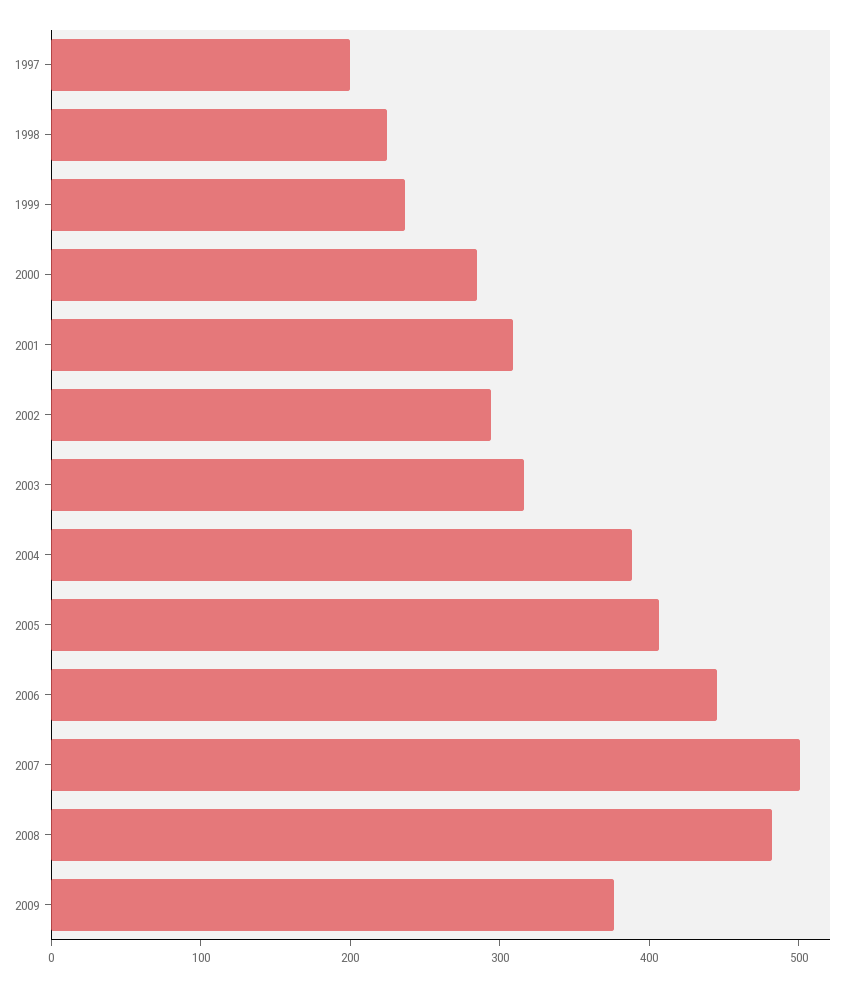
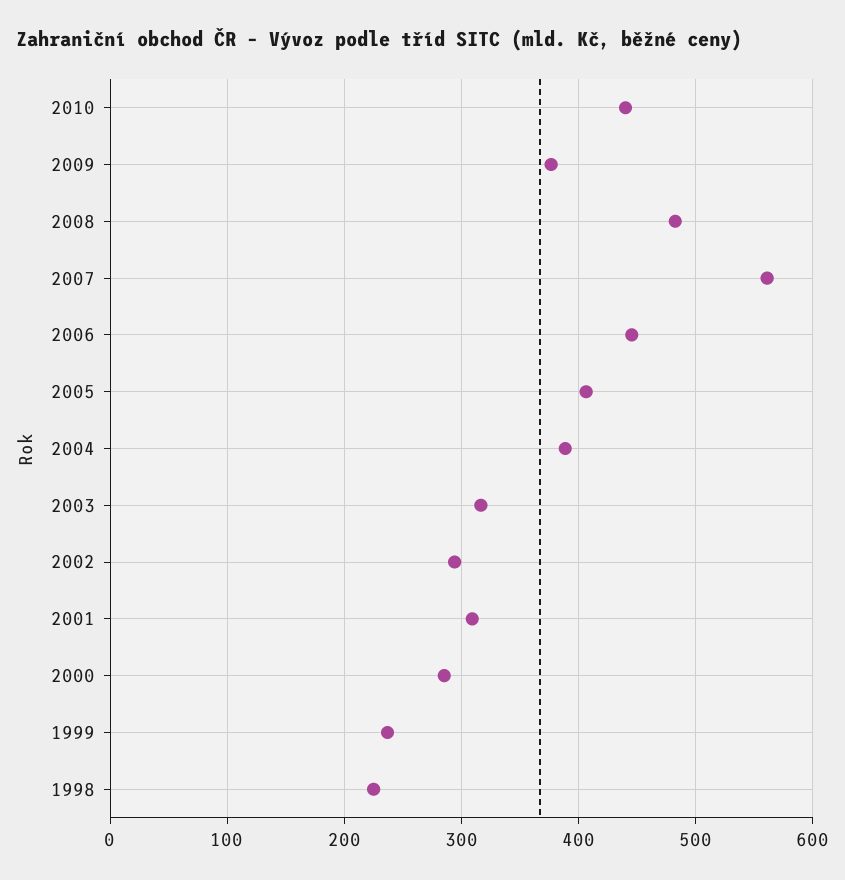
1997: 200 -> none
2007: 500 -> 560
2010: none -> 440

